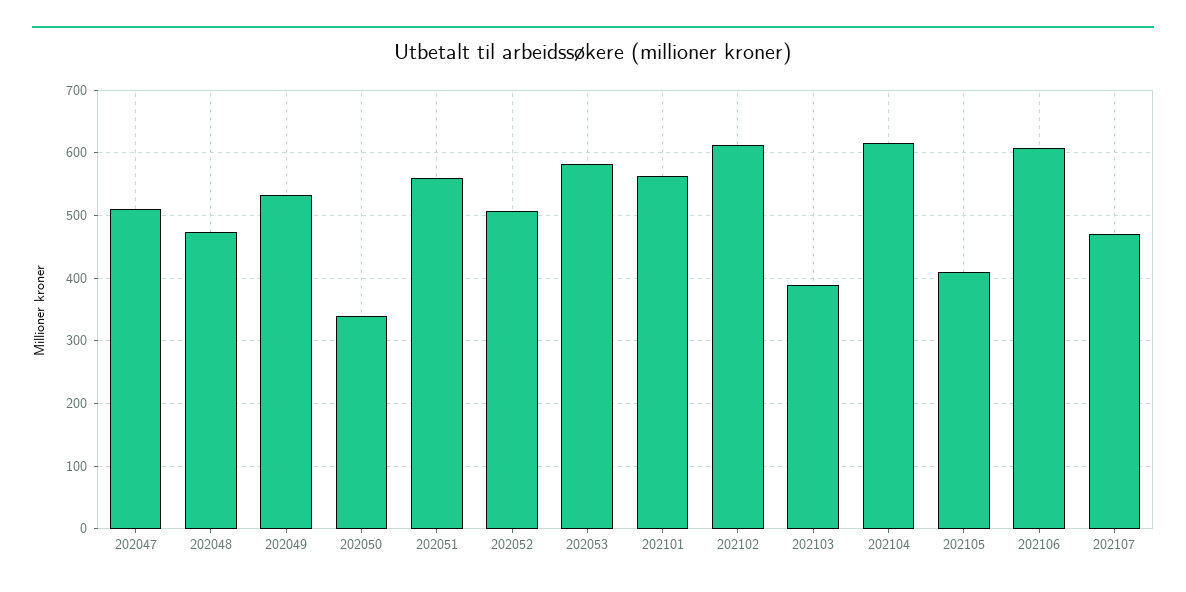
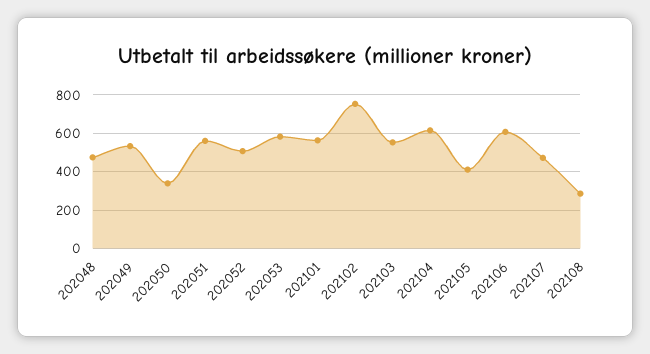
202047: 510 -> none
202102: 610 -> 750
202103: 390 -> 550
202108: none -> 300

